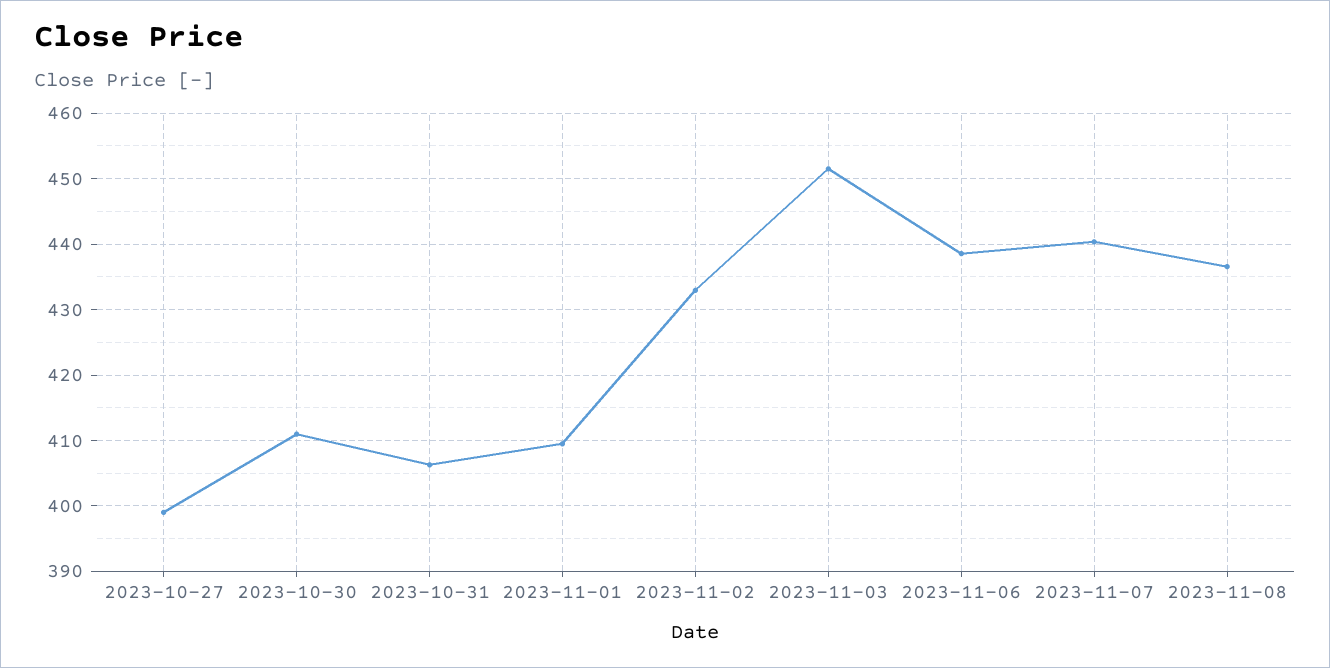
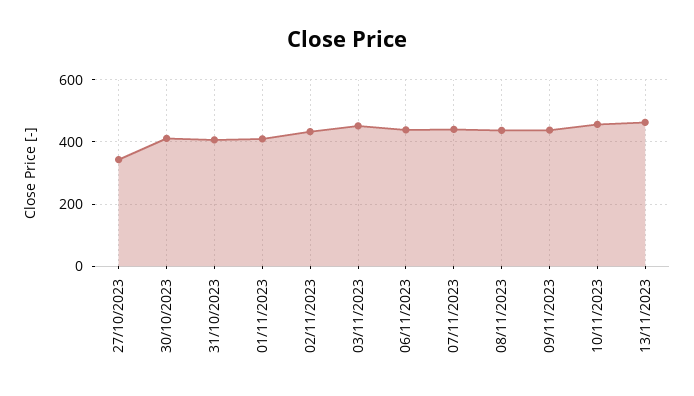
2023-10-27: 399 -> 340
09/11/2023: none -> 440
10/11/2023: none -> 460
13/11/2023: none -> 460

